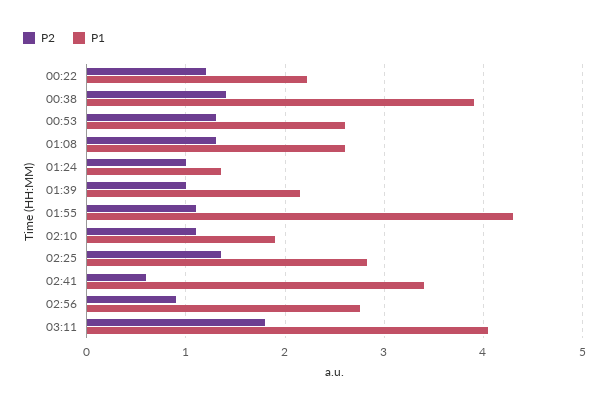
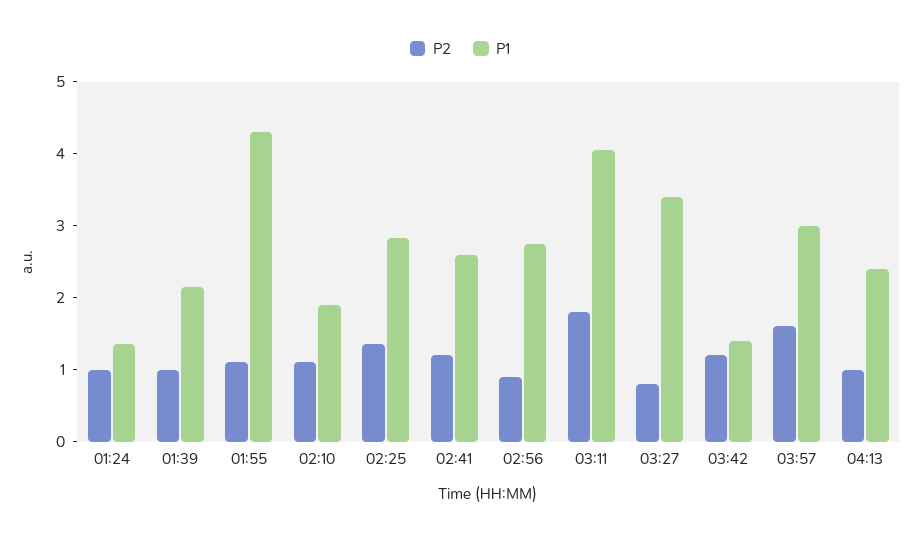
P2, 00:22: 1.2 -> none
P1, 00:22: 2.2 -> none
P2, 00:38: 1.4 -> none
P1, 00:38: 3.9 -> none
P2, 00:53: 1.3 -> none
P1, 00:53: 2.6 -> none
P2, 01:08: 1.3 -> none
P1, 01:08: 2.6 -> none
P2, 02:41: 0.6 -> 1.2
P1, 02:41: 3.4 -> 2.6
P2, 03:27: none -> 0.8
P1, 03:27: none -> 3.4
P2, 03:42: none -> 1.2
P1, 03:42: none -> 1.4
P2, 03:57: none -> 1.6
P1, 03:57: none -> 3
P2, 04:13: none -> 1
P1, 04:13: none -> 2.4

